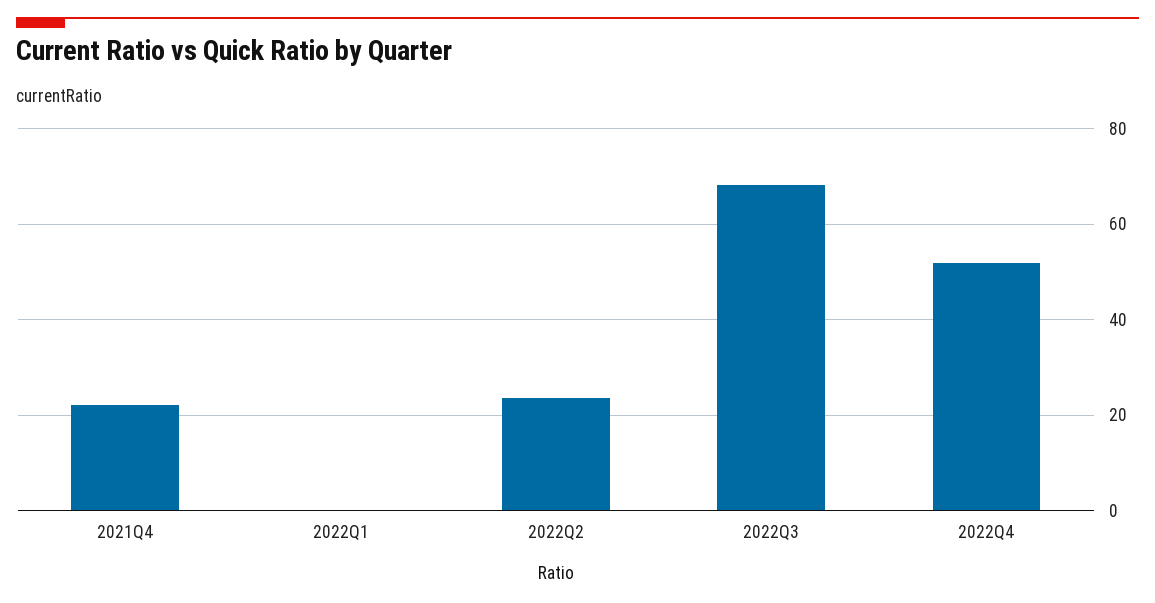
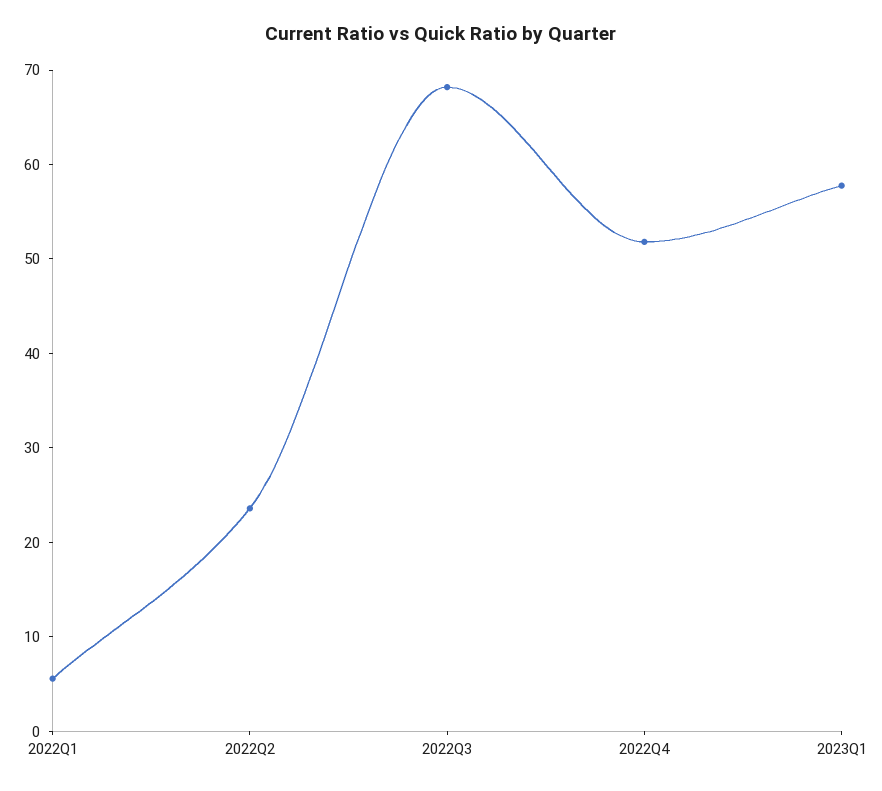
2021Q4: 22 -> none
2022Q1: 0 -> 6
2023Q1: none -> 58

